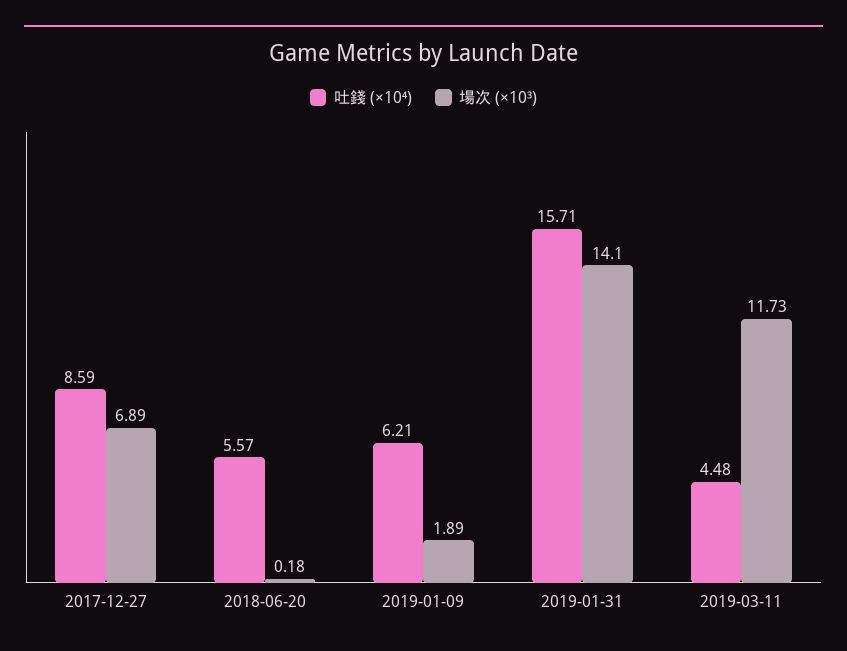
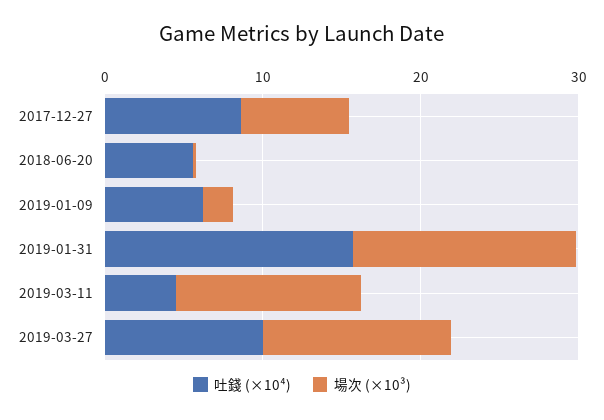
吐錢 (×10⁴), 2019-03-27: none -> 10
場次 (×10³), 2019-03-27: none -> 12

